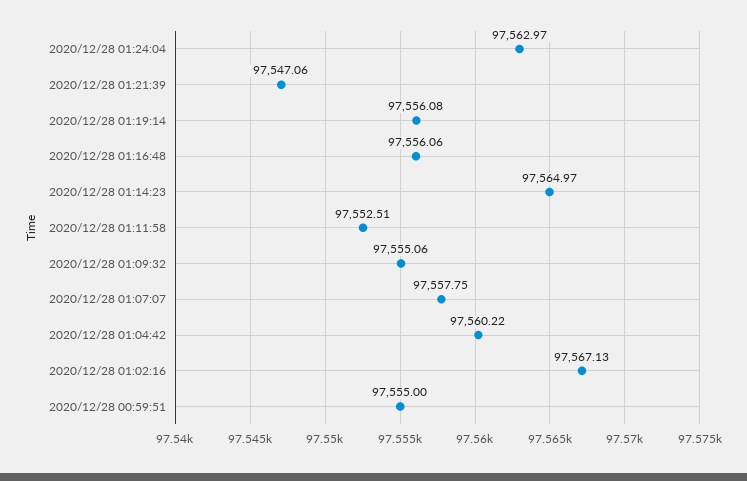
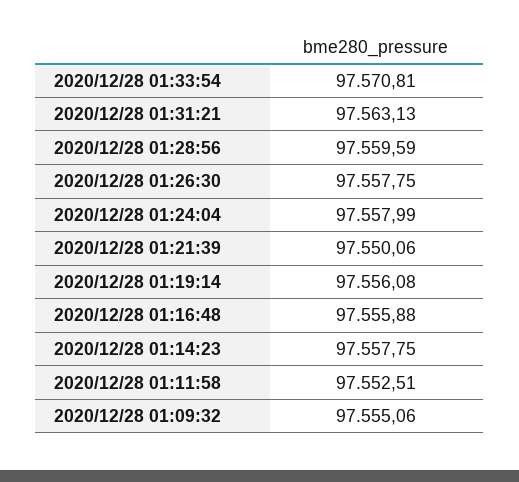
2020/12/28 01:24:04: 97562.97 -> 97557.99
2020/12/28 01:21:39: 97547.06 -> 97550.06
2020/12/28 01:16:48: 97556.06 -> 97555.88
2020/12/28 01:14:23: 97564.97 -> 97557.75
2020/12/28 01:07:07: 97557.75 -> none
2020/12/28 01:04:42: 97560.22 -> none
2020/12/28 01:02:16: 97567.13 -> none
2020/12/28 00:59:51: 97555 -> none
2020/12/28 01:33:54: none -> 97570.81
2020/12/28 01:31:21: none -> 97563.13
2020/12/28 01:28:56: none -> 97559.59
2020/12/28 01:26:30: none -> 97557.75

